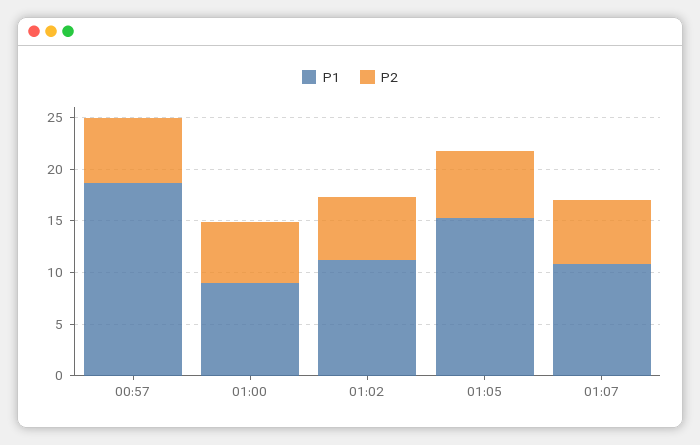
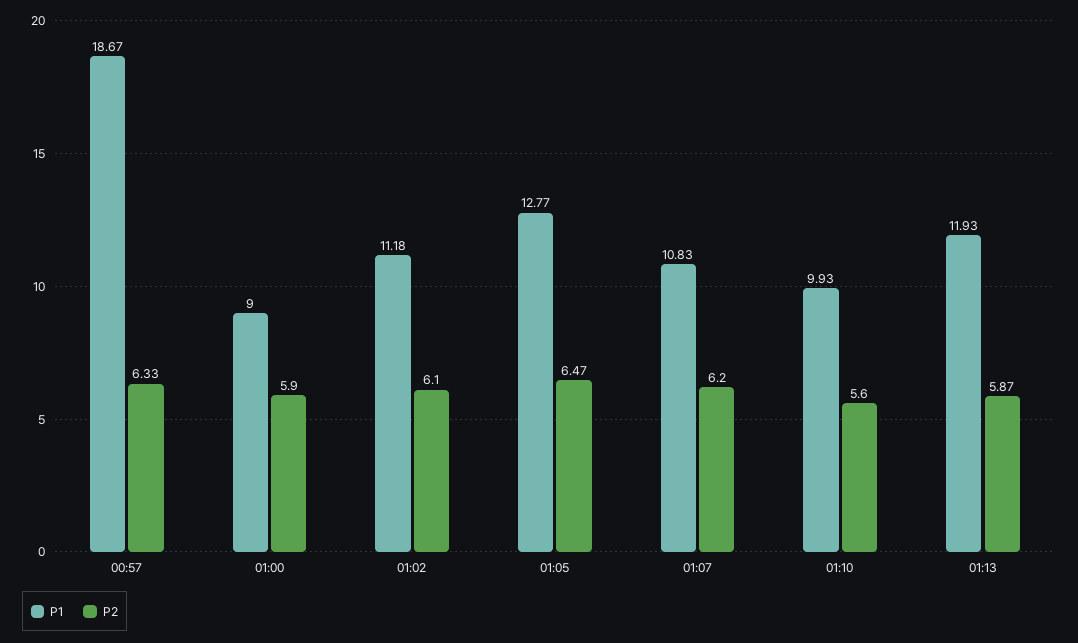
P1, 01:05: 15 -> 12.77
P1, 01:10: none -> 9.93
P2, 01:10: none -> 5.6
P1, 01:13: none -> 11.93
P2, 01:13: none -> 5.87

